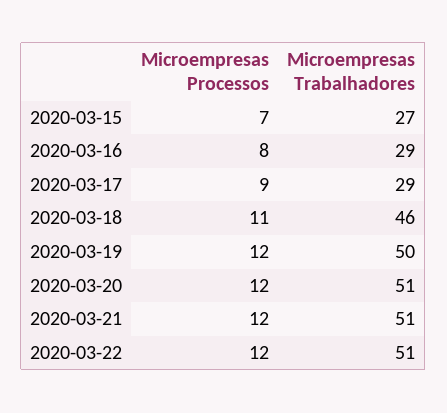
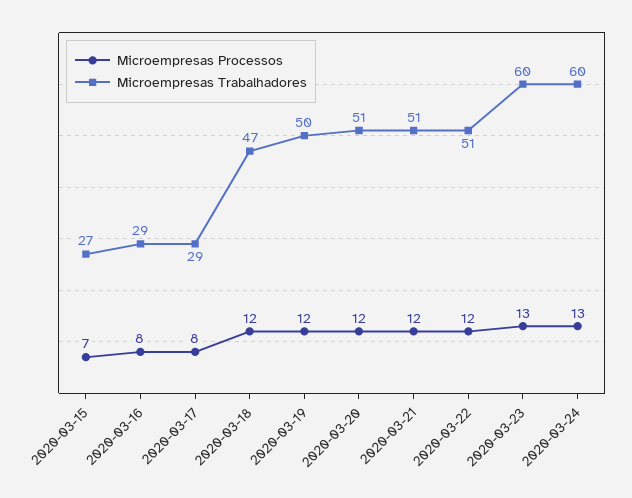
Microempresas Processos, 2020-03-17: 9 -> 8
Microempresas Processos, 2020-03-18: 11 -> 12
Microempresas Trabalhadores, 2020-03-18: 46 -> 47
Microempresas Processos, 2020-03-23: none -> 13
Microempresas Trabalhadores, 2020-03-23: none -> 60
Microempresas Processos, 2020-03-24: none -> 13
Microempresas Trabalhadores, 2020-03-24: none -> 60

